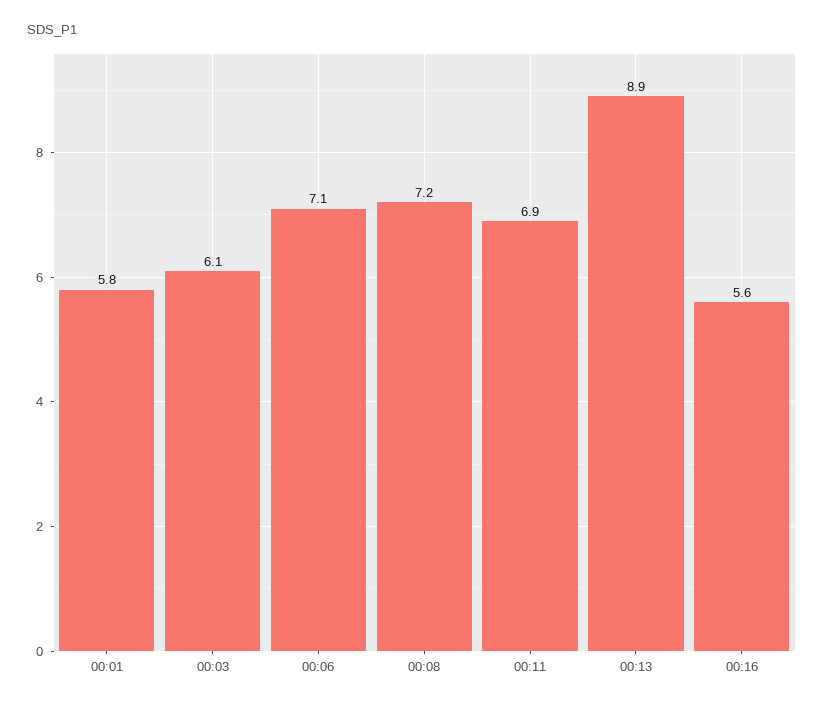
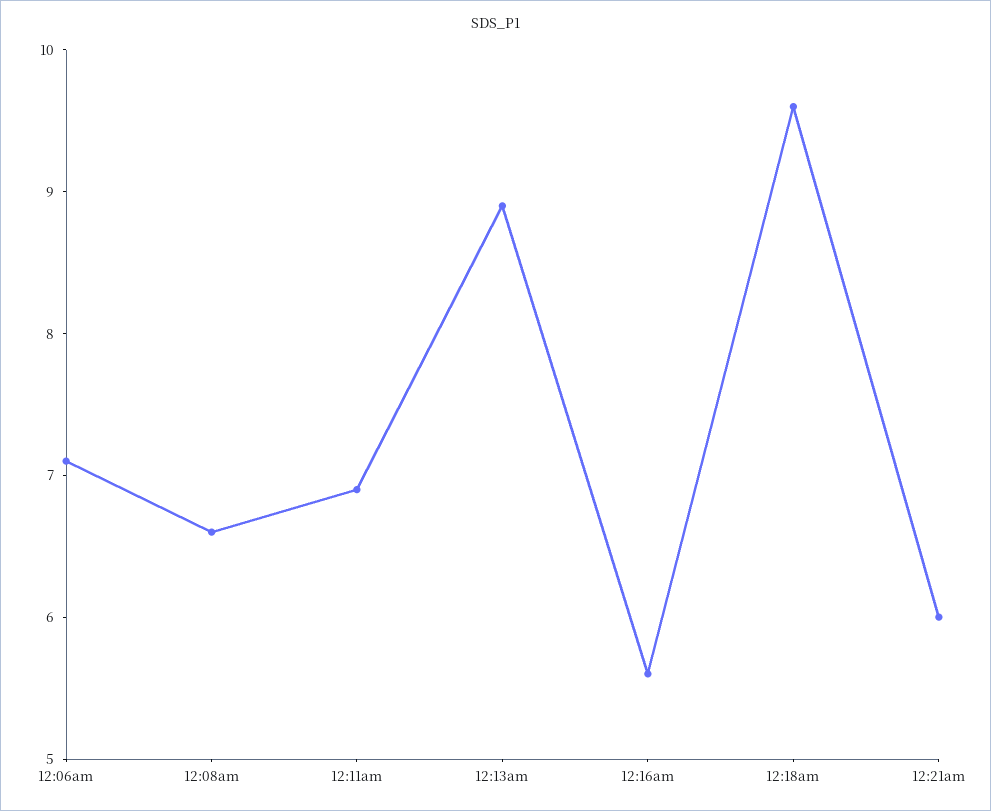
00:01: 5.8 -> none
00:03: 6.1 -> none
00:08: 7.2 -> 6.6
12:18am: none -> 9.6
12:21am: none -> 6

